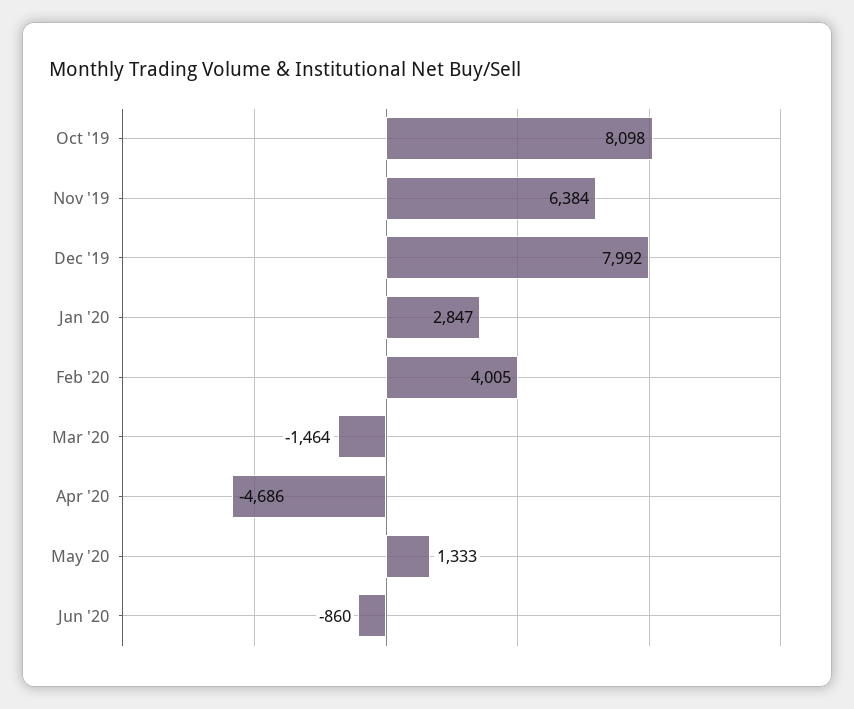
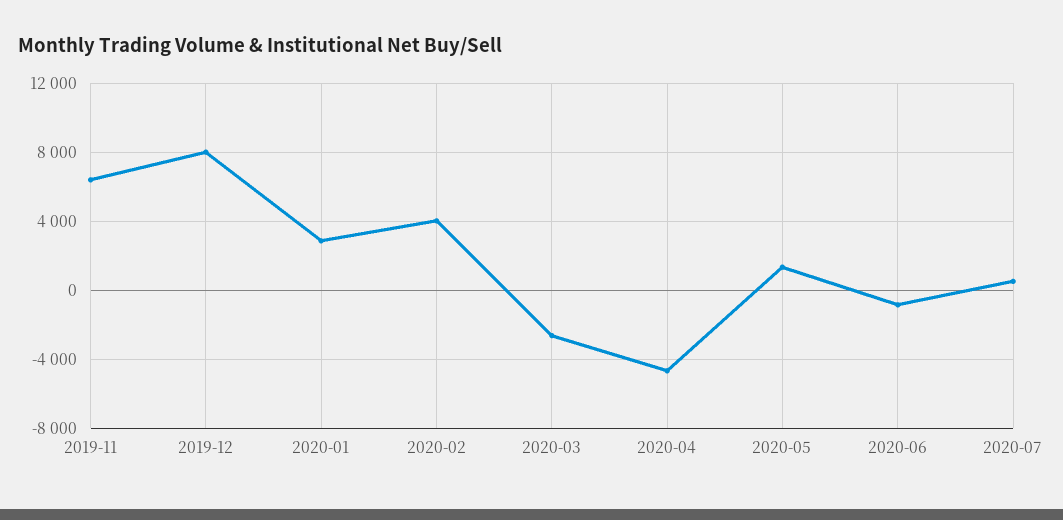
Oct '19: 8098 -> none
Mar '20: -1464 -> -2500
2020-07: none -> 500

